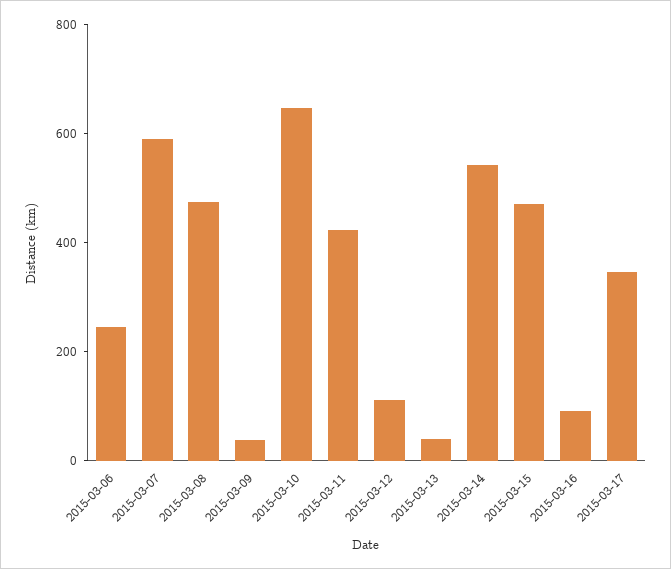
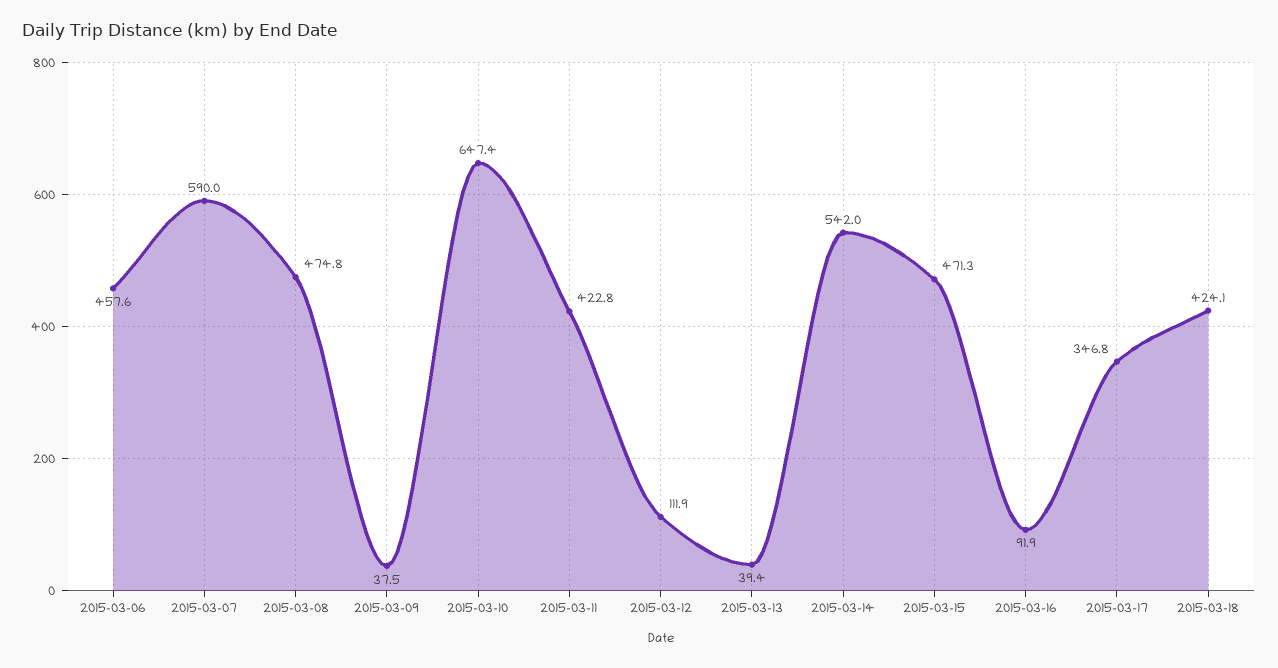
2015-03-06: 250 -> 457.6
2015-03-18: none -> 424.1

